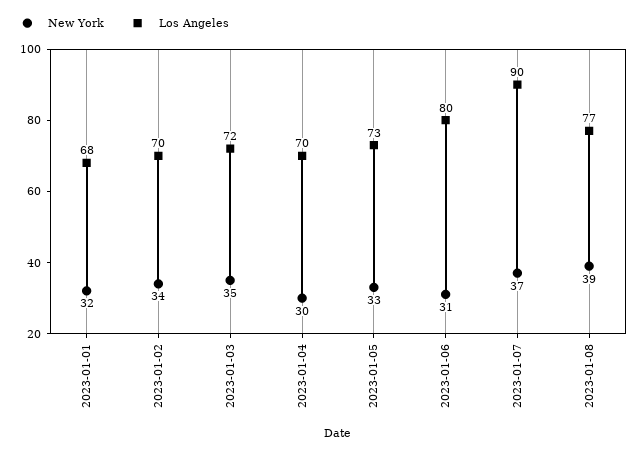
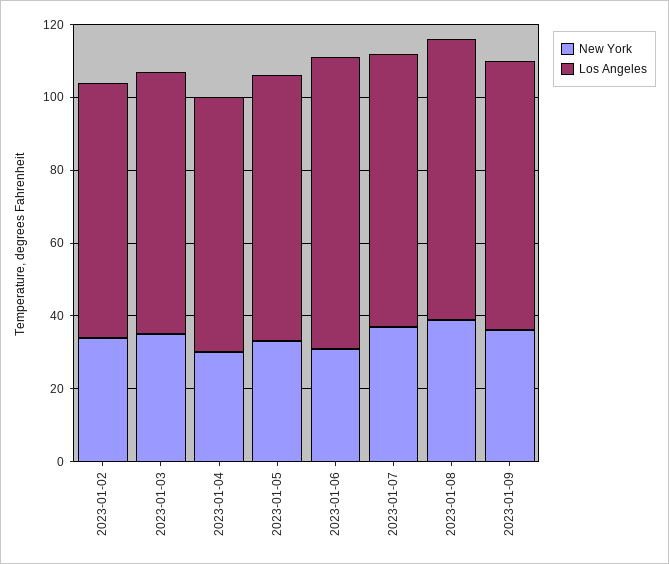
New York, 2023-01-01: 32 -> none
Los Angeles, 2023-01-01: 68 -> none
Los Angeles, 2023-01-07: 90 -> 75
New York, 2023-01-09: none -> 35
Los Angeles, 2023-01-09: none -> 75

